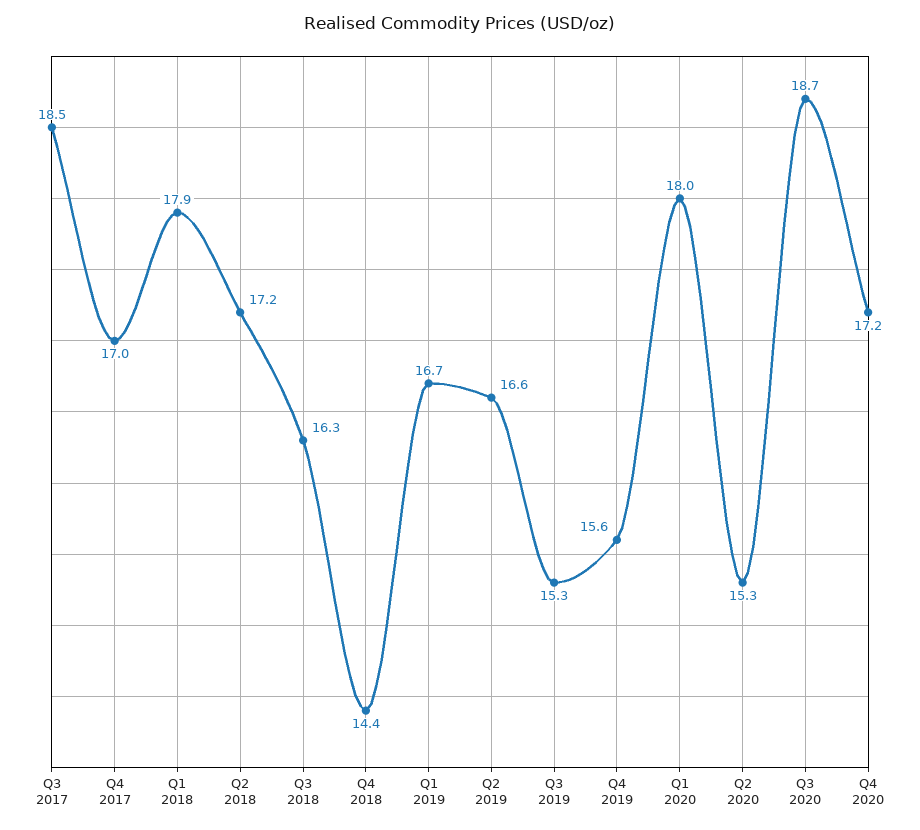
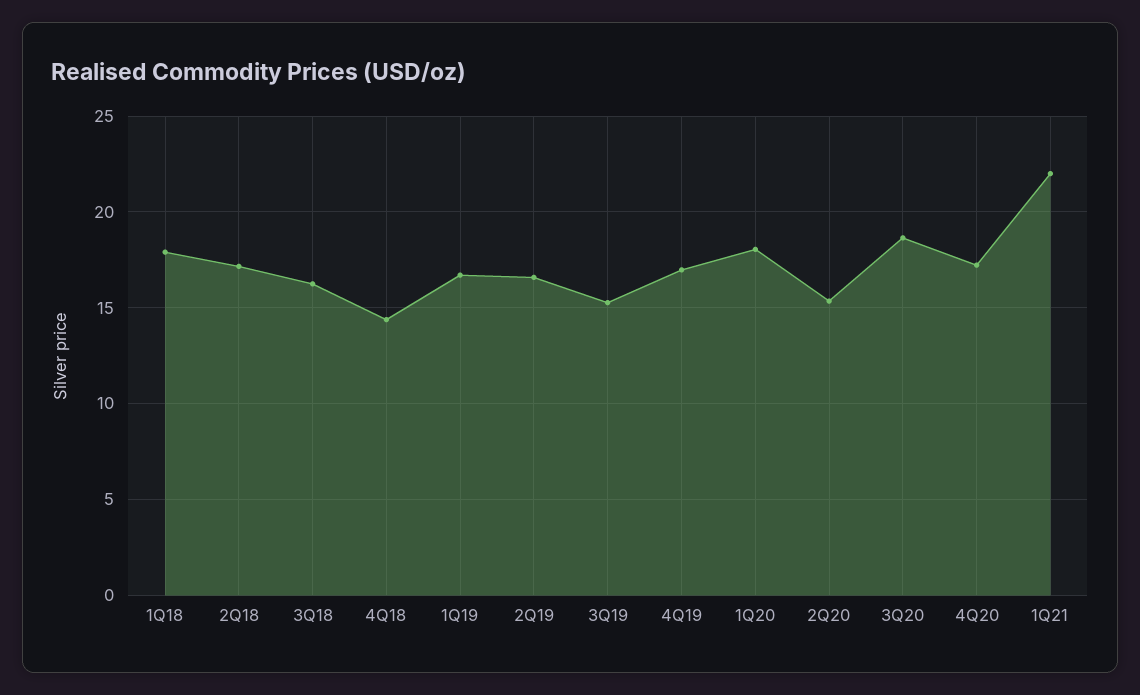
Q3 2017: 18.5 -> none
Q4 2017: 17 -> none
Q4 2019: 15.6 -> 17
1Q21: none -> 22

